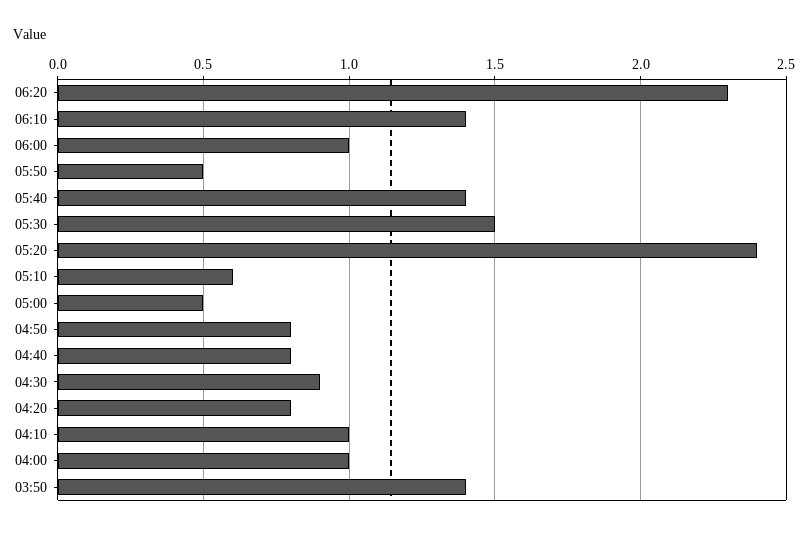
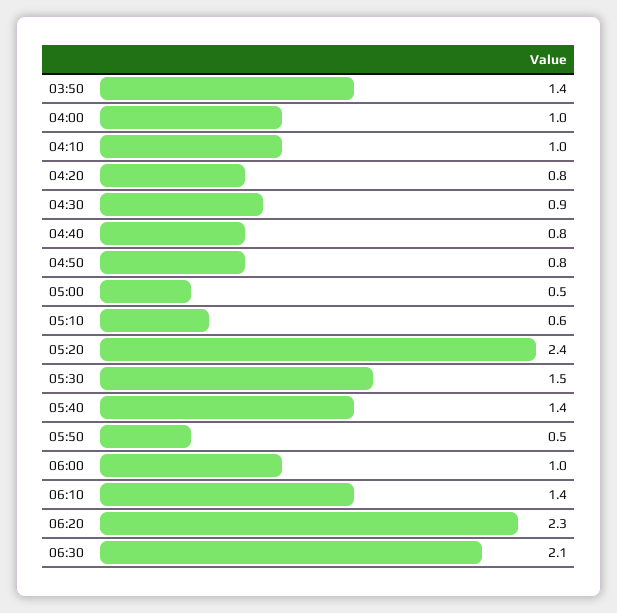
06:30: none -> 2.1

